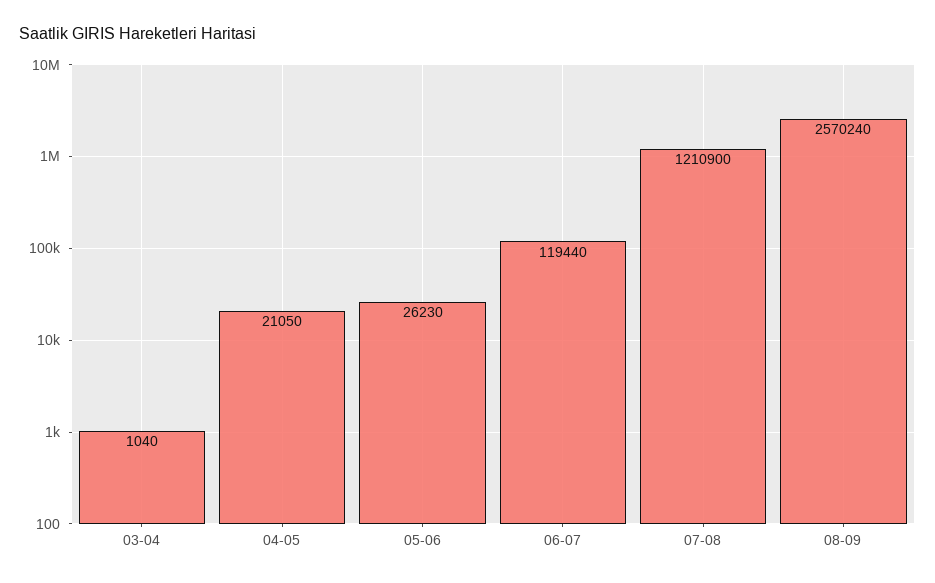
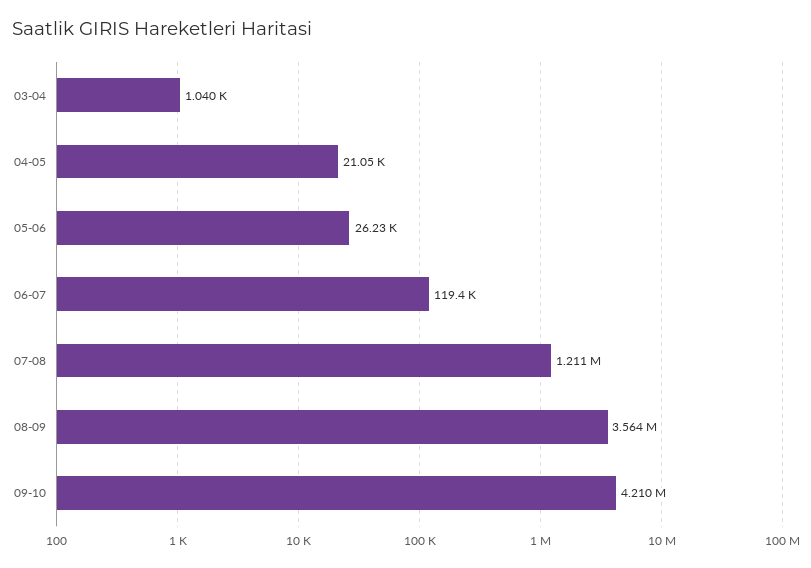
08-09: 2570240 -> 3564000
09-10: none -> 4210000

